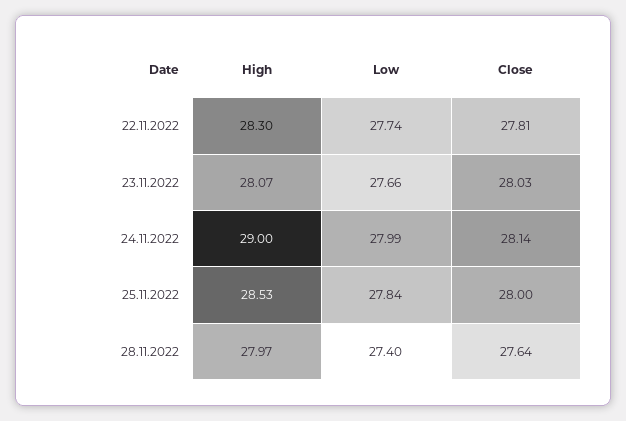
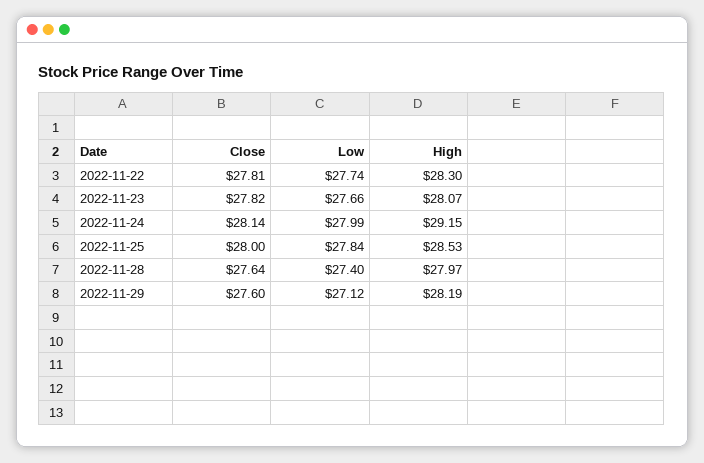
Close, 23.11.2022: 28.03 -> 27.82
High, 24.11.2022: 29 -> 29.15
Close, 2022-11-29: none -> 27.6
Low, 2022-11-29: none -> 27.12
High, 2022-11-29: none -> 28.19

